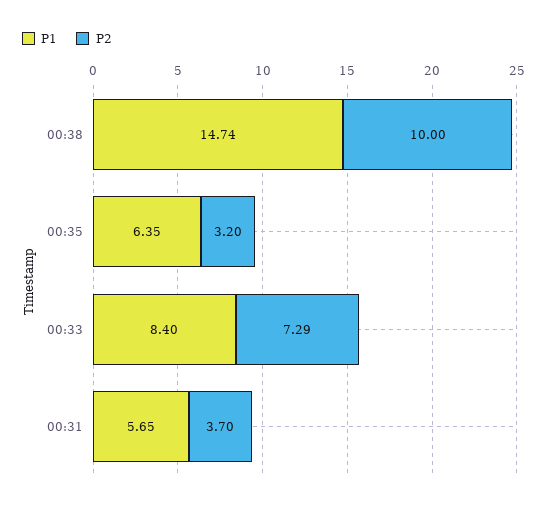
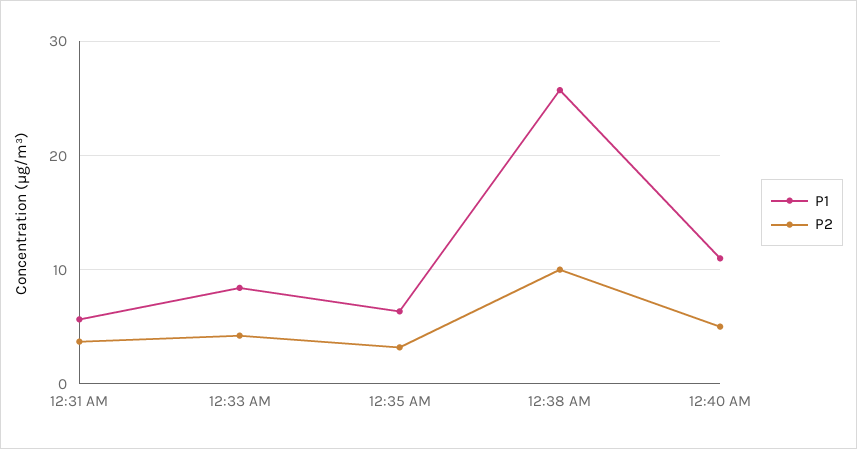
P1, 00:38: 14.74 -> 26
P2, 00:33: 7.29 -> 4
P1, 12:40 AM: none -> 11
P2, 12:40 AM: none -> 5

